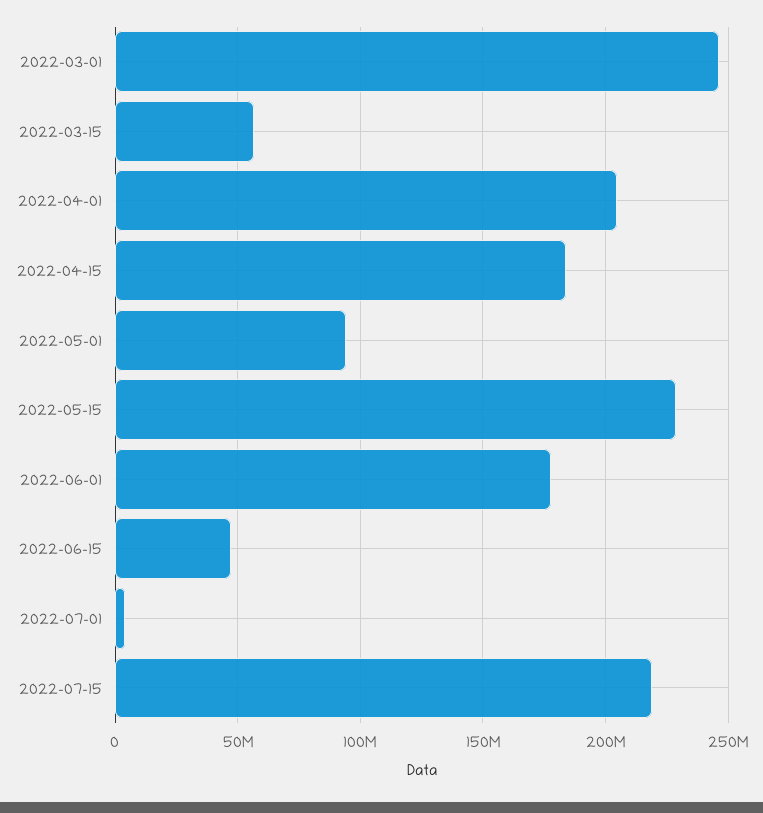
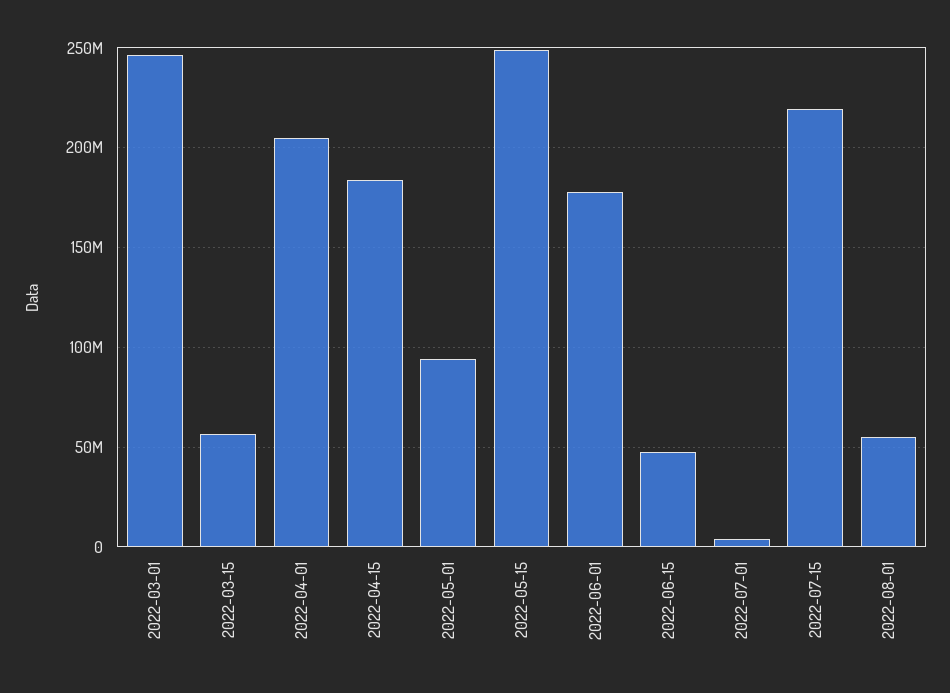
2022-05-15: 230000000 -> 250000000
2022-08-01: none -> 55000000

